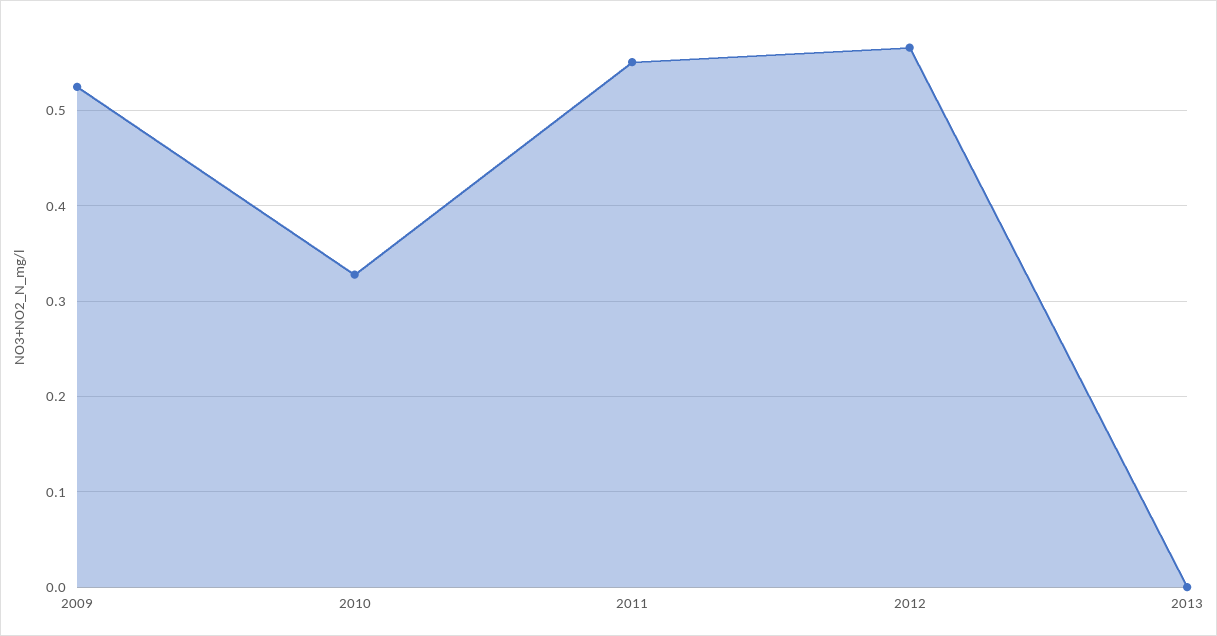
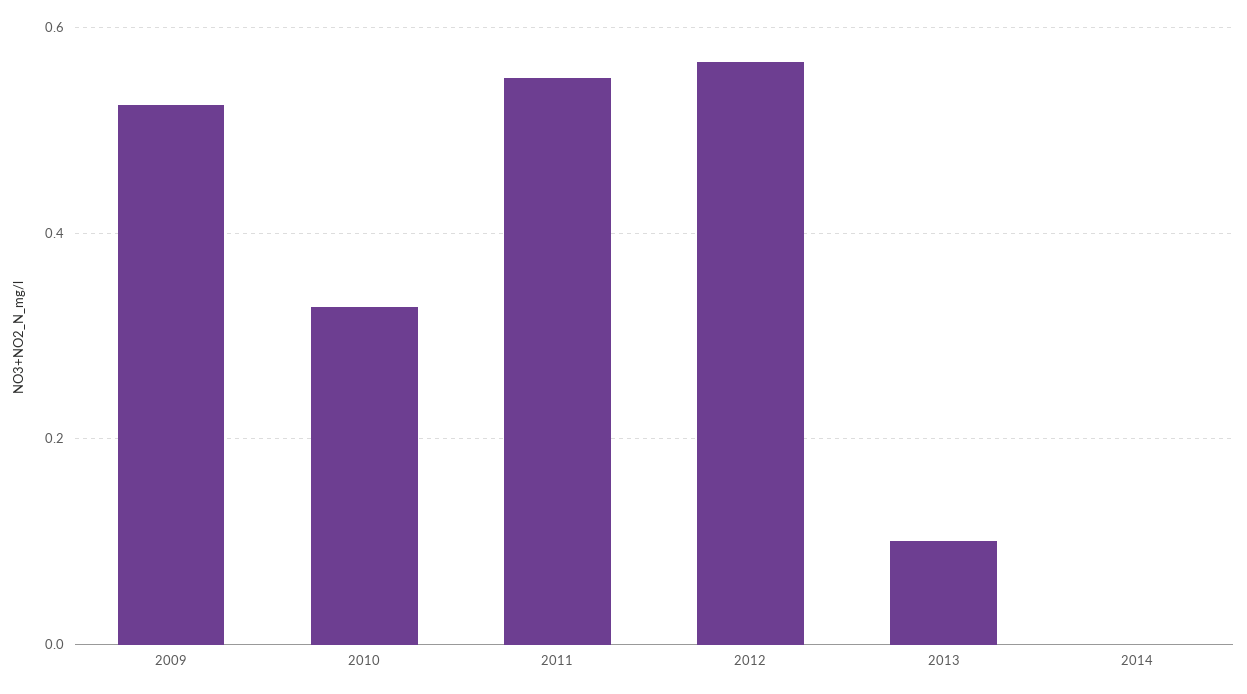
2013: 0 -> 0.1
2014: none -> 0

